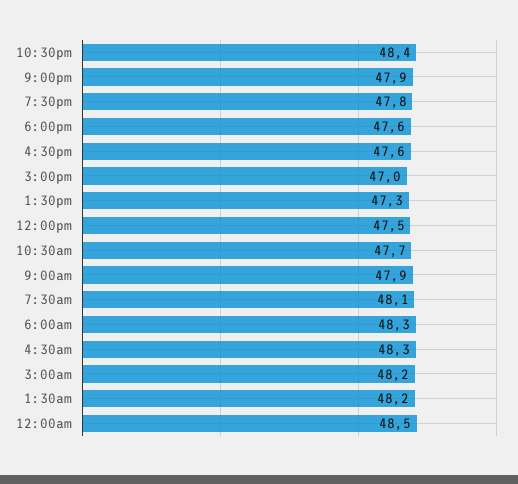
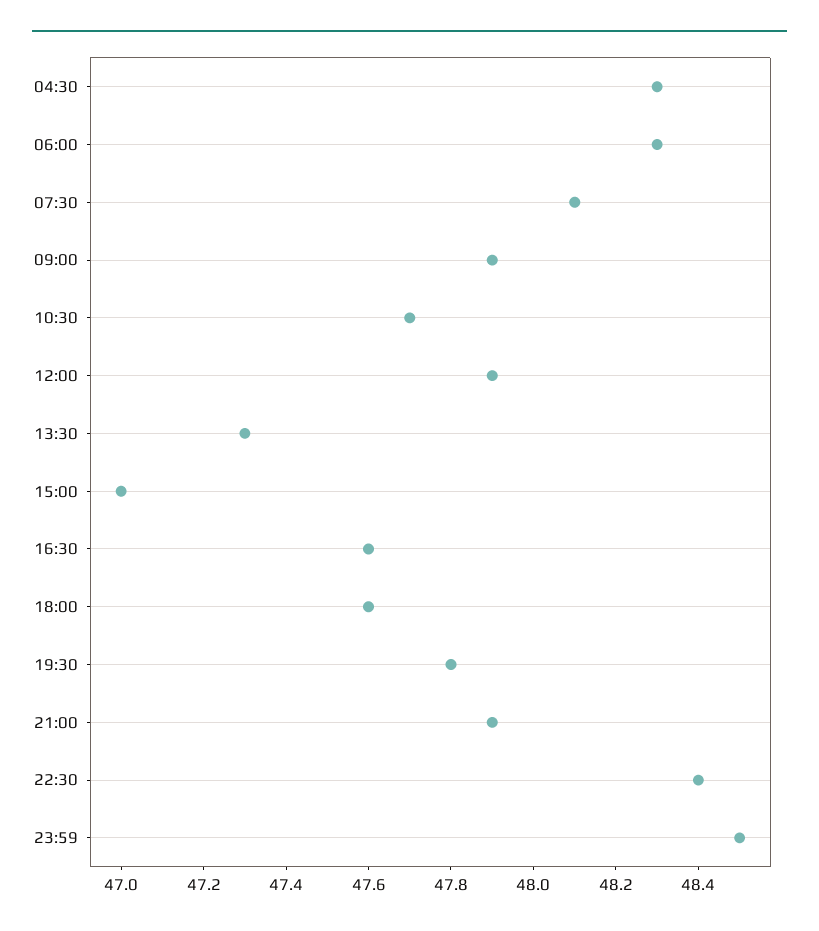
12:00pm: 47.5 -> 47.9
3:00am: 48.2 -> none
1:30am: 48.2 -> none
12:00am: 48.5 -> none
23:59: none -> 48.5

